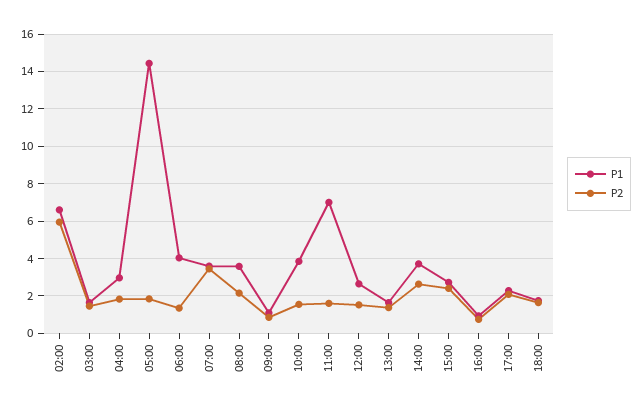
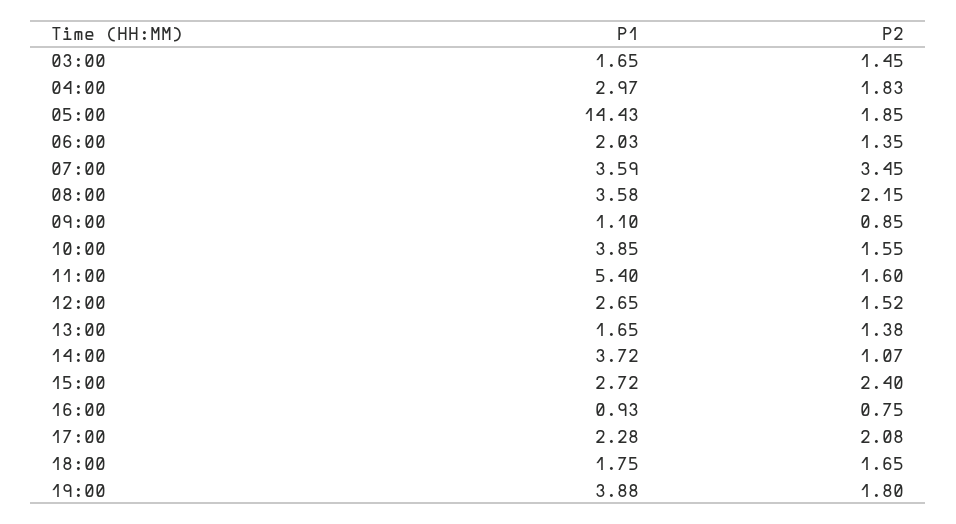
P1, 02:00: 6.5 -> none
P2, 02:00: 6 -> none
P1, 06:00: 4 -> 2.03
P1, 11:00: 7 -> 5.4
P2, 14:00: 2.5 -> 1.07
P1, 19:00: none -> 3.88
P2, 19:00: none -> 1.8

